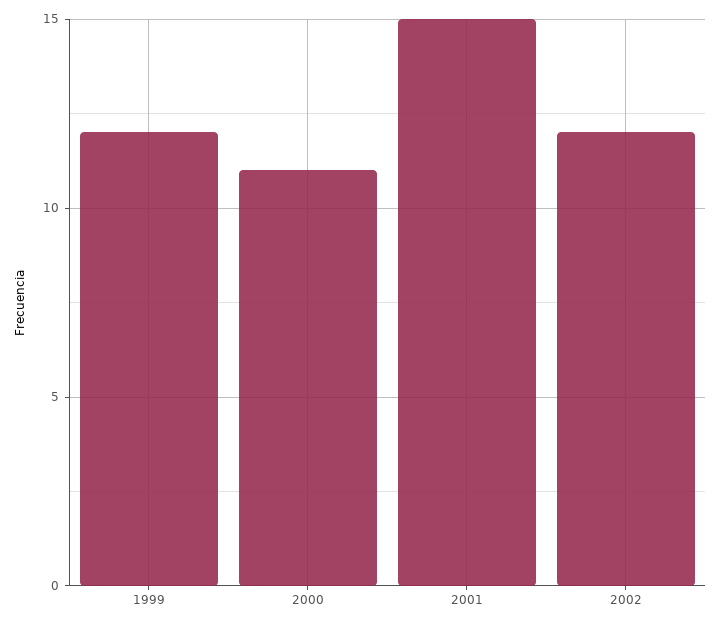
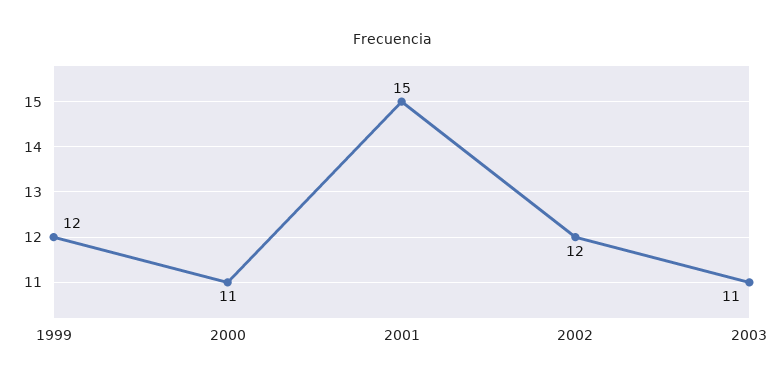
2003: none -> 11

